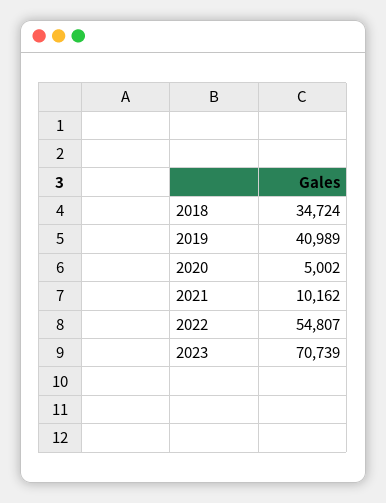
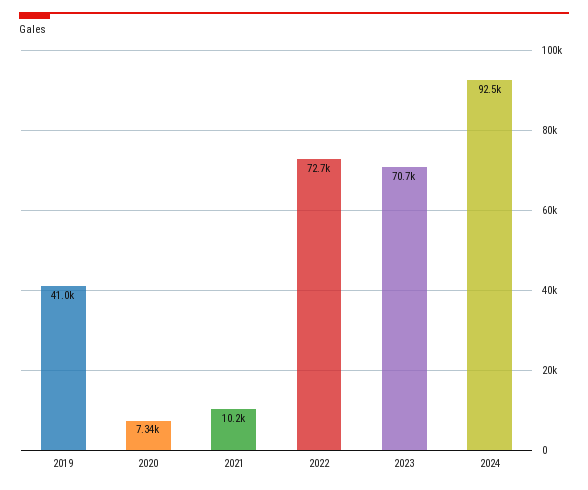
2018: 34724 -> none
2020: 5002 -> 7340
2022: 54807 -> 72700
2024: none -> 92500

